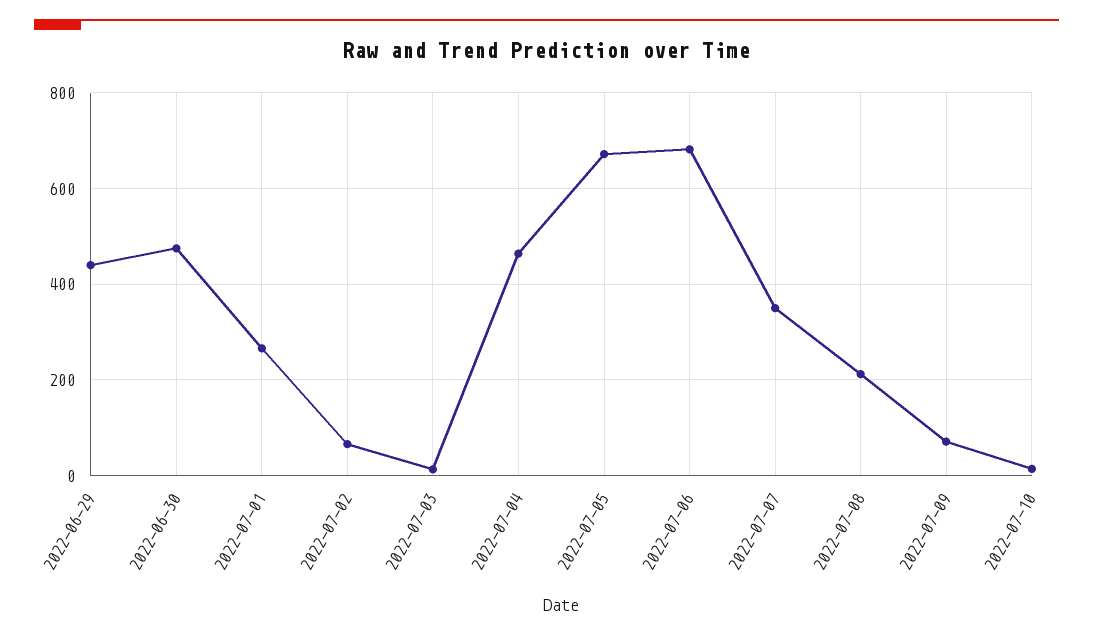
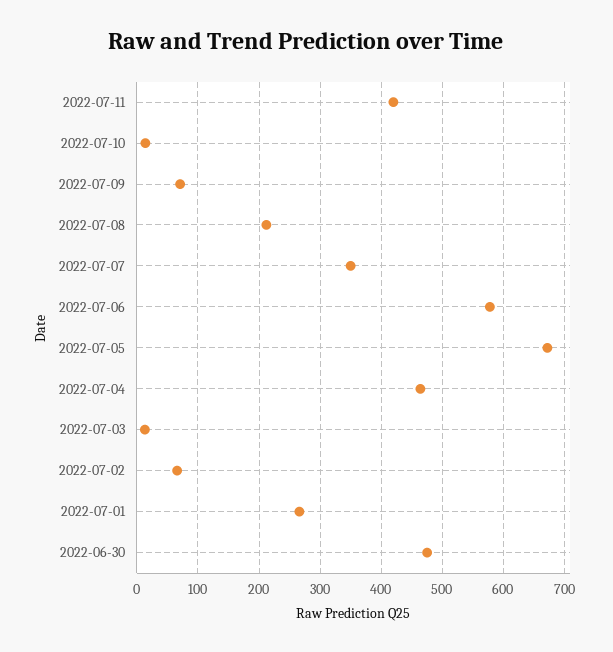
2022-06-29: 440 -> none
2022-07-06: 680 -> 580
2022-07-11: none -> 420

